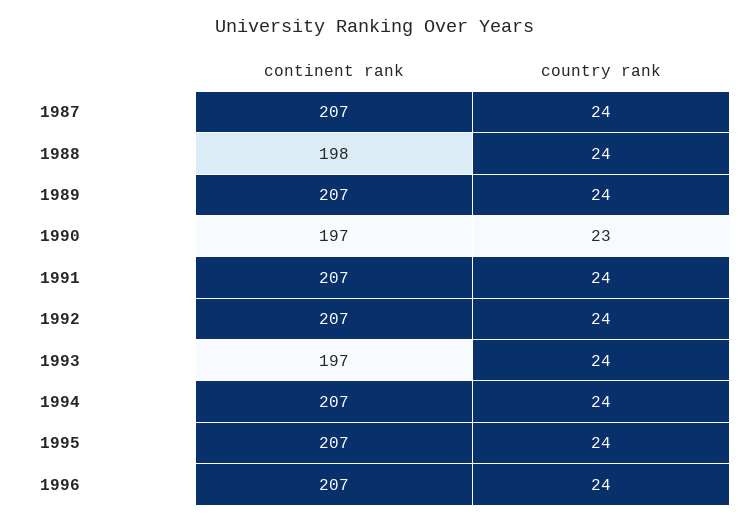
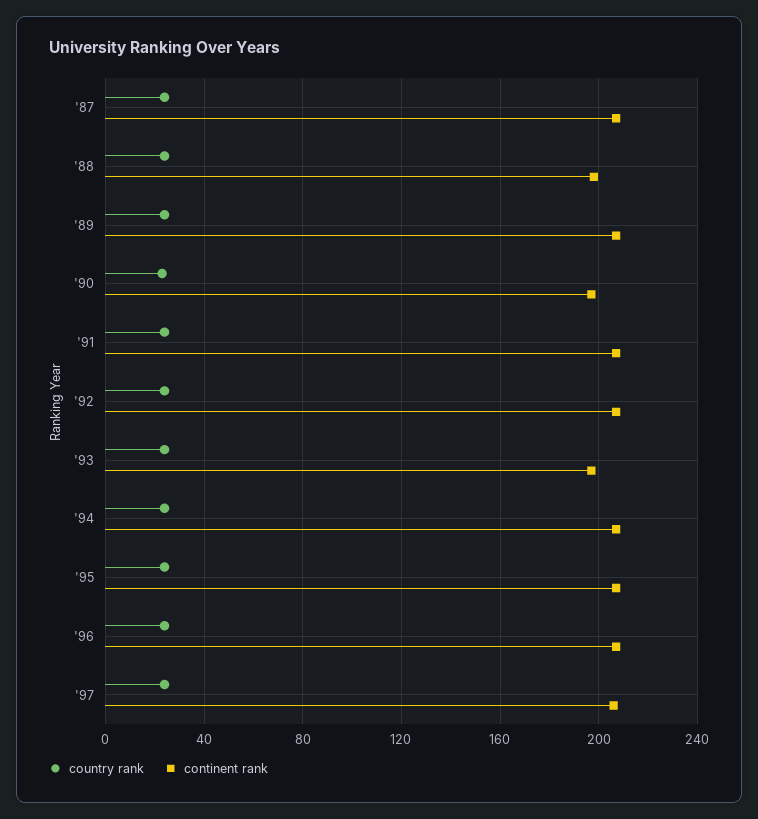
country rank, '97: none -> 25
continent rank, '97: none -> 205

